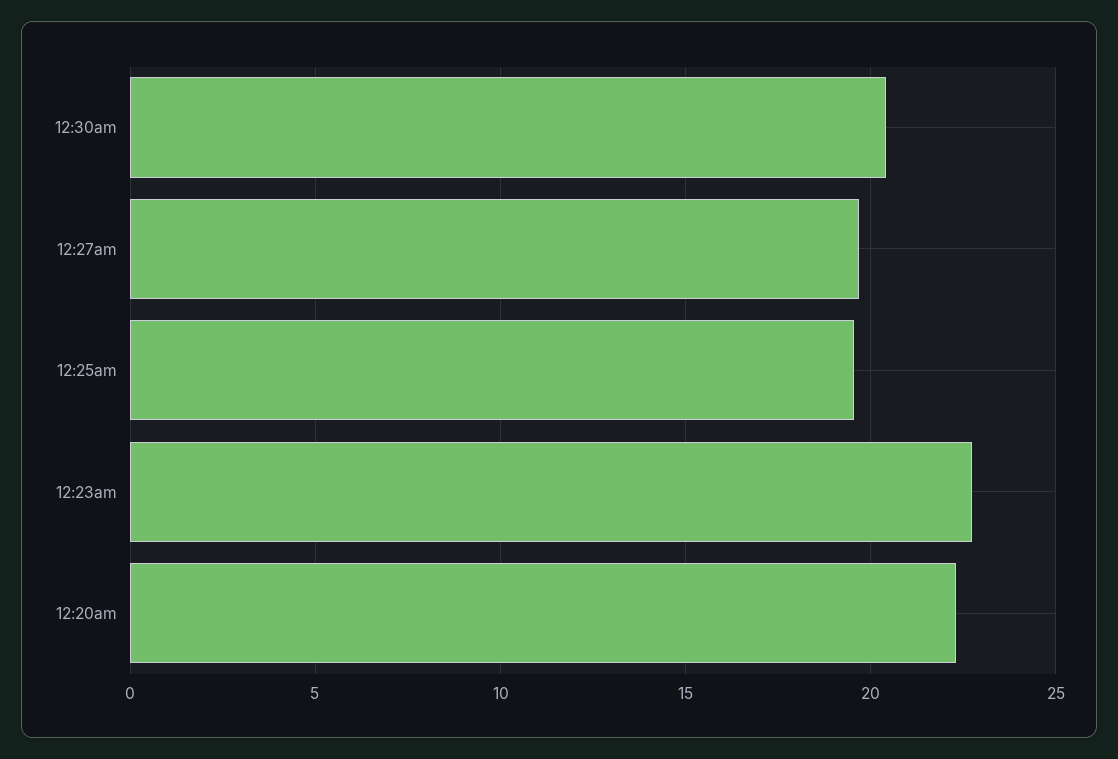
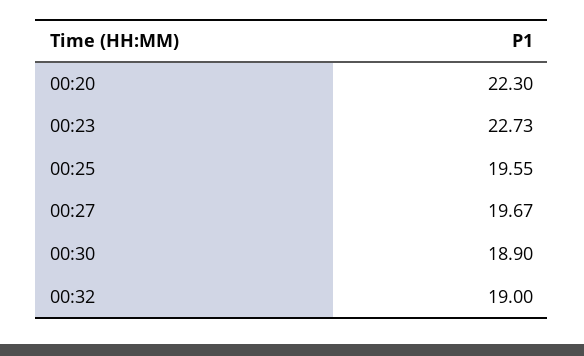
12:30am: 20.5 -> 18.9
00:32: none -> 19

